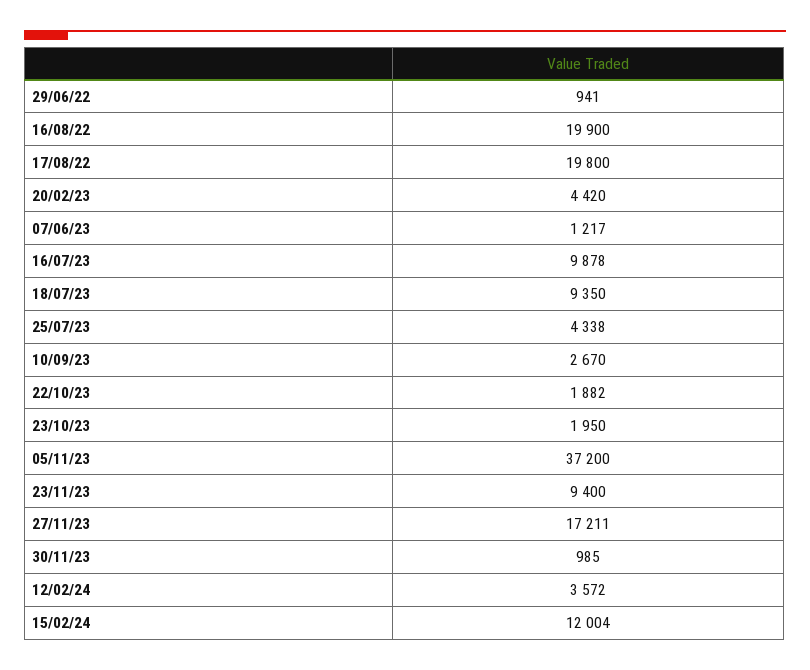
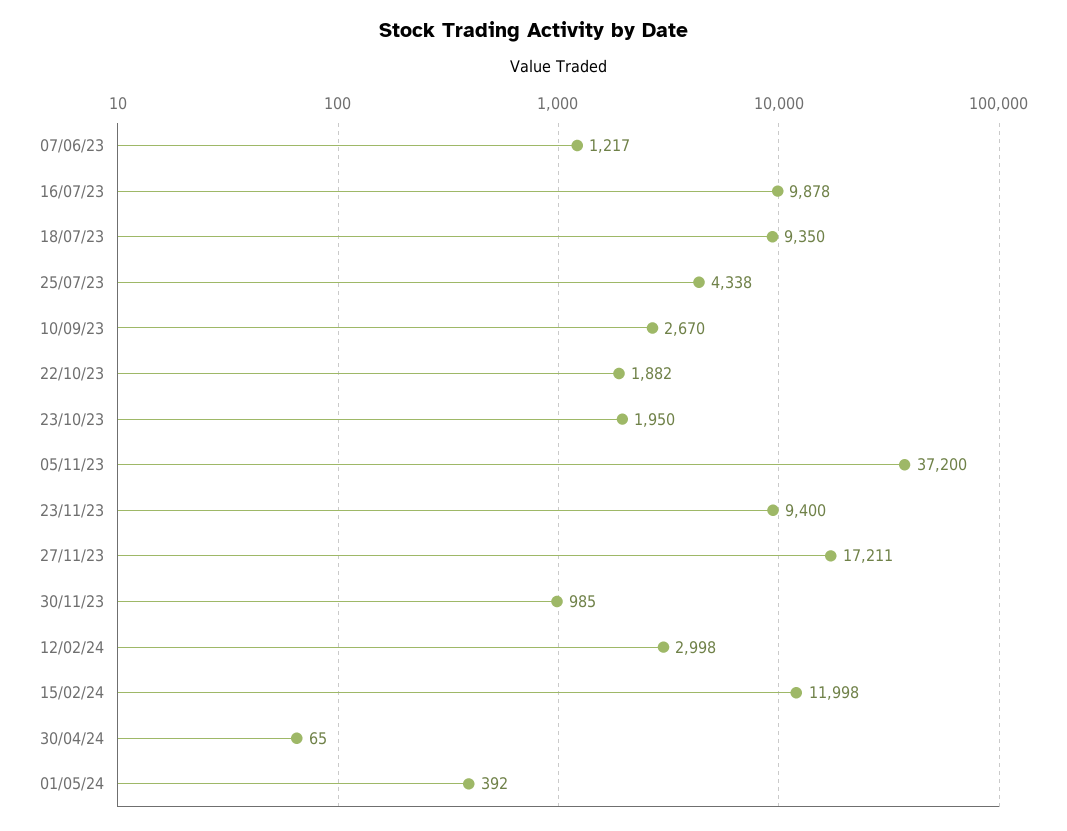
29/06/22: 941 -> none
16/08/22: 19900 -> none
17/08/22: 19800 -> none
20/02/23: 4420 -> none
12/02/24: 3572 -> 2998
15/02/24: 12004 -> 11998
30/04/24: none -> 65
01/05/24: none -> 392

